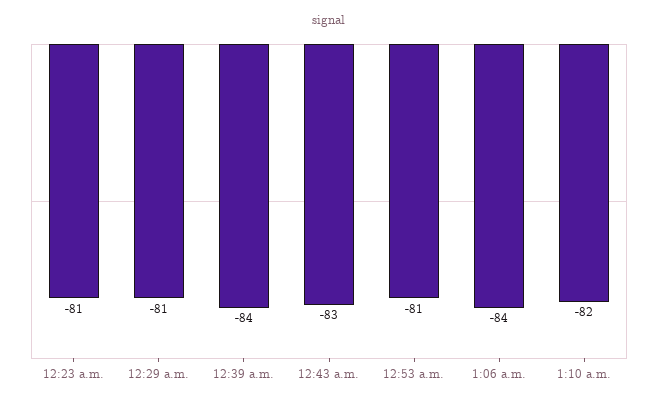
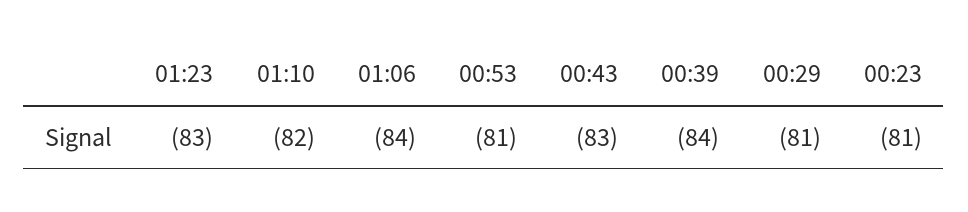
01:23: none -> -83

